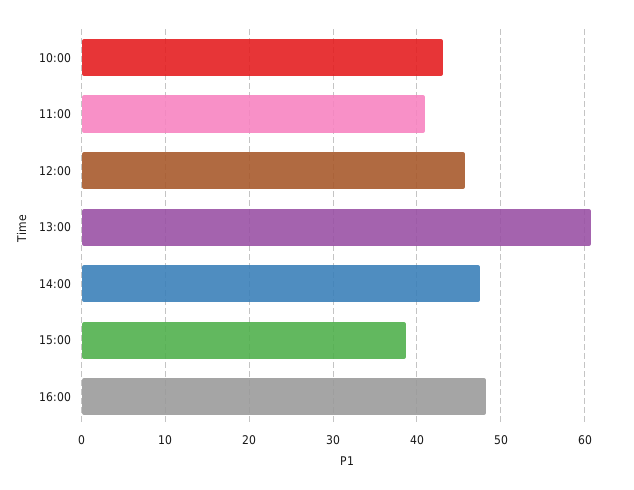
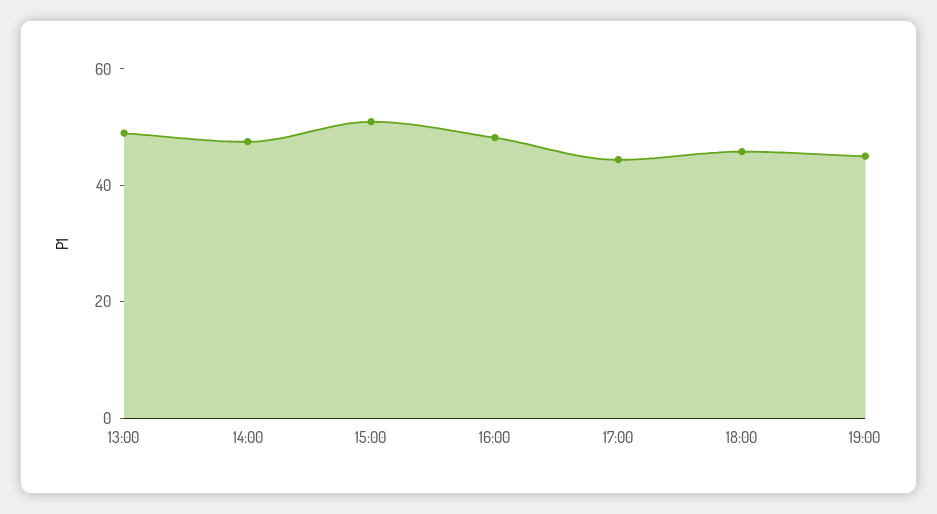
10:00: 43 -> none
11:00: 41 -> none
12:00: 46 -> none
13:00: 61 -> 50
15:00: 39 -> 50
17:00: none -> 45
18:00: none -> 45
19:00: none -> 45

